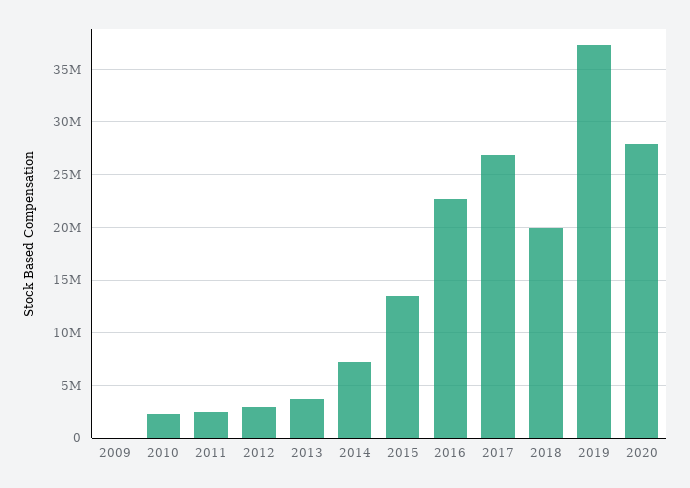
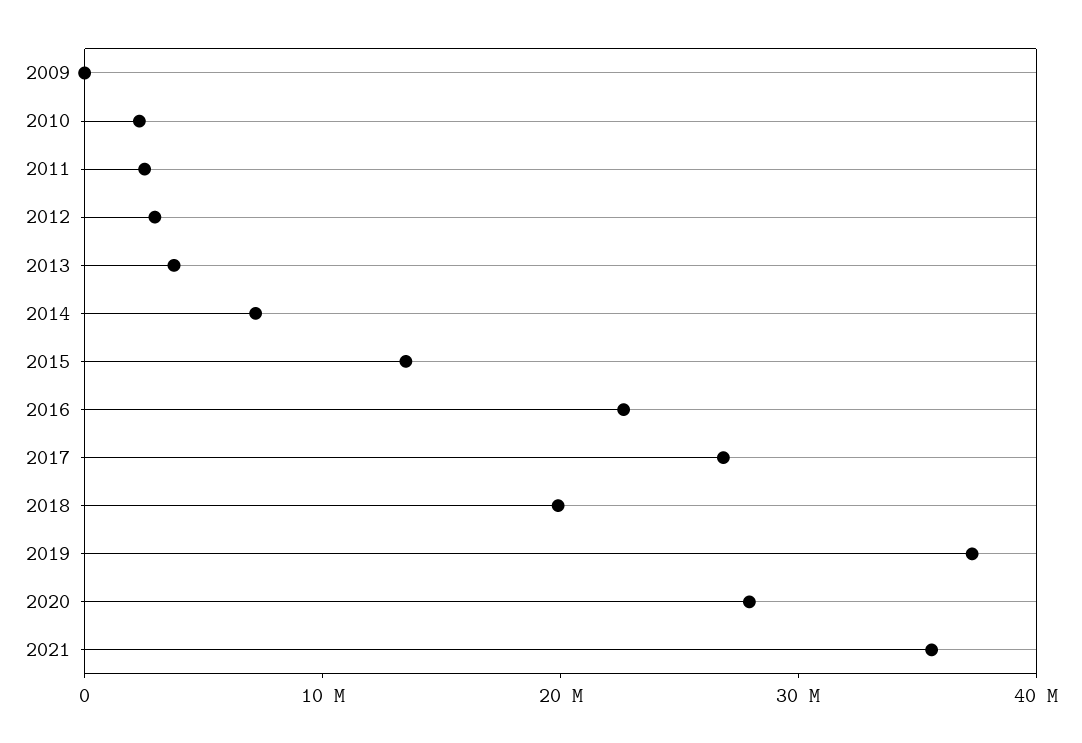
2021: none -> 36000000

